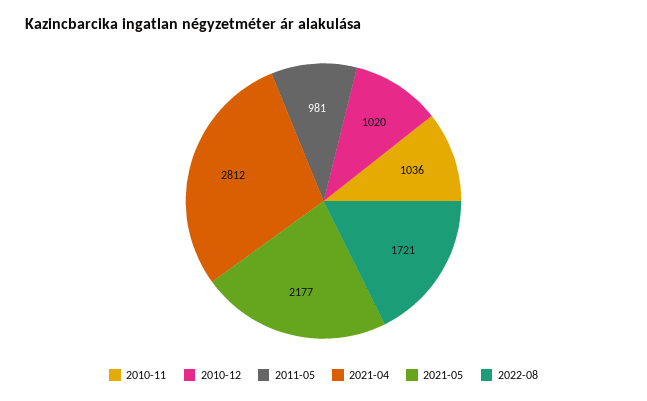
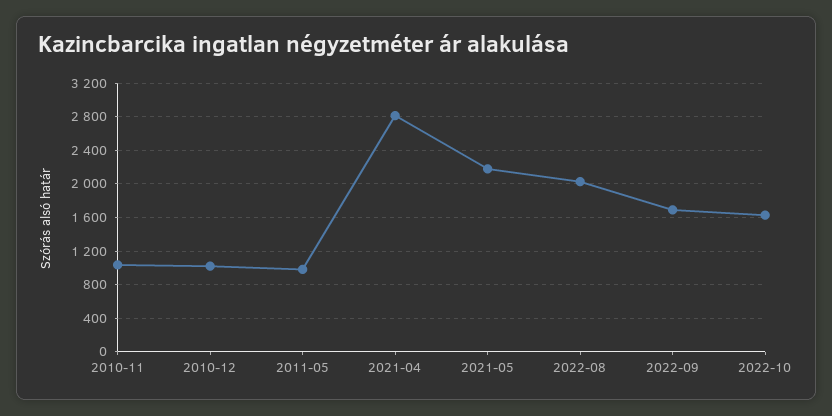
2022-08: 1721 -> 2000
2022-09: none -> 1700
2022-10: none -> 1600

